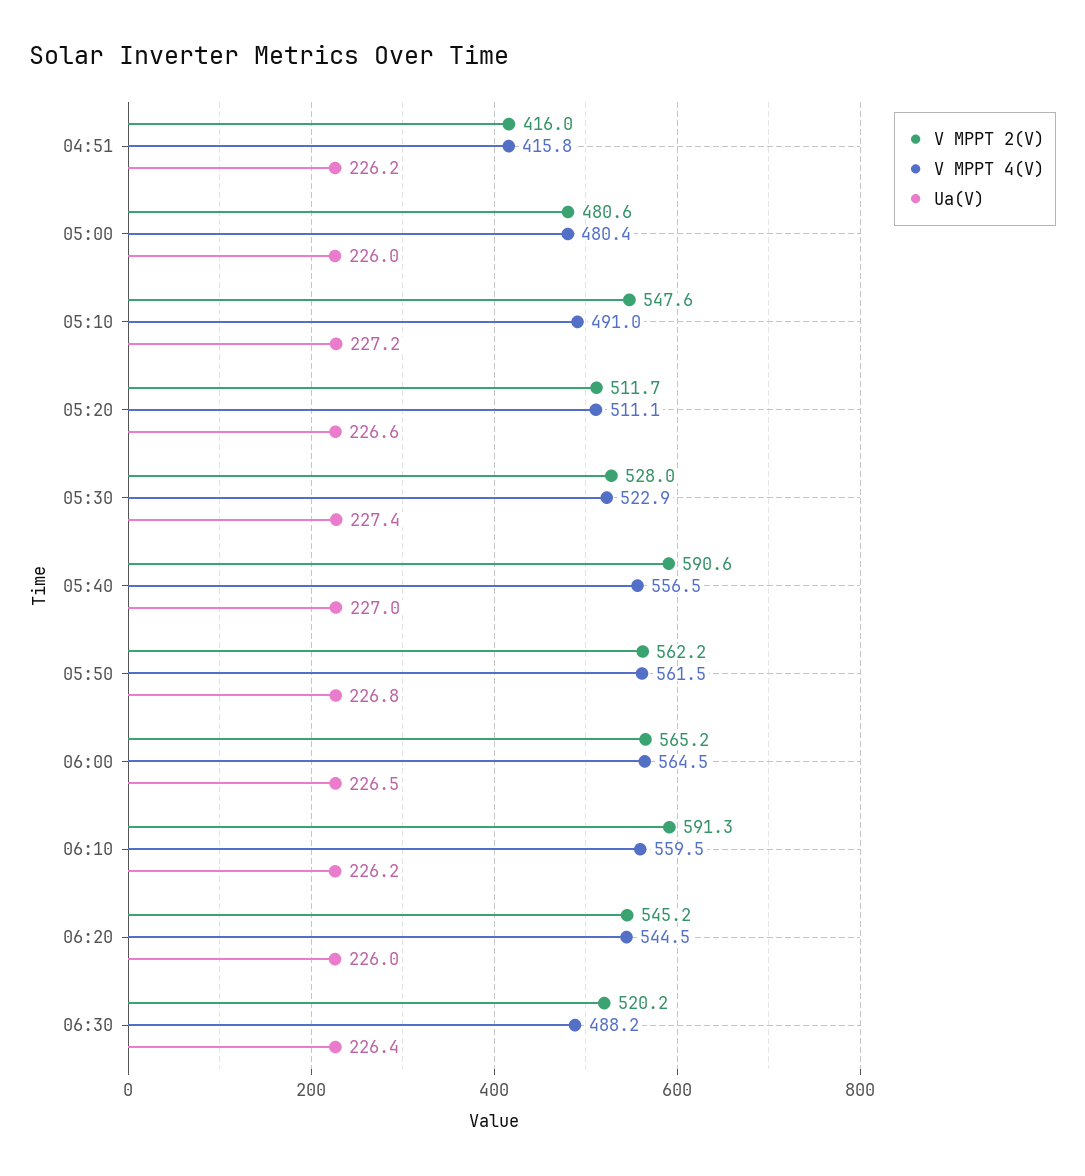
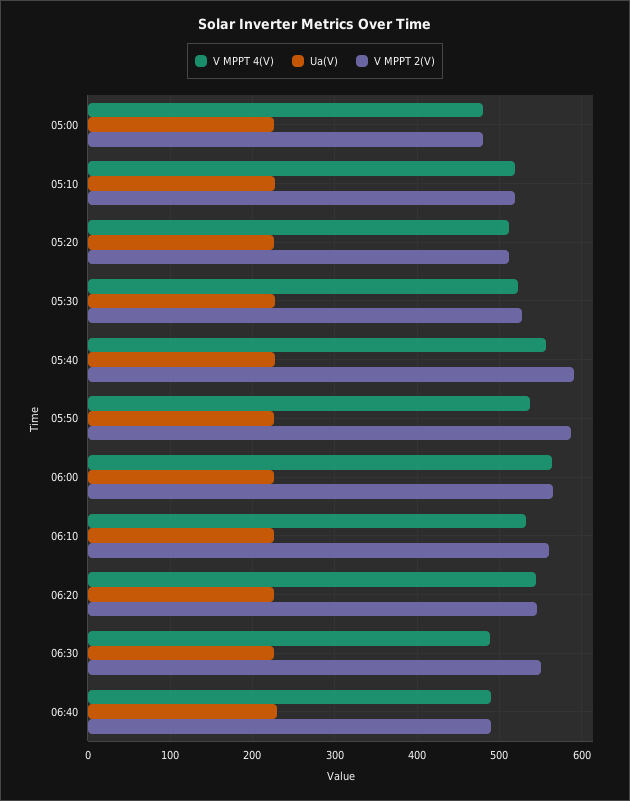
V MPPT 2(V), 04:51: 416 -> none
V MPPT 4(V), 04:51: 415.8 -> none
Ua(V), 04:51: 226.2 -> none
V MPPT 2(V), 05:10: 547.6 -> 520
V MPPT 4(V), 05:10: 491 -> 520
V MPPT 2(V), 05:50: 562.2 -> 590
V MPPT 4(V), 05:50: 561.5 -> 540
V MPPT 2(V), 06:10: 591.3 -> 560
V MPPT 4(V), 06:10: 559.5 -> 530
V MPPT 2(V), 06:30: 520.2 -> 550
V MPPT 4(V), 06:40: none -> 490
Ua(V), 06:40: none -> 230
V MPPT 2(V), 06:40: none -> 490

